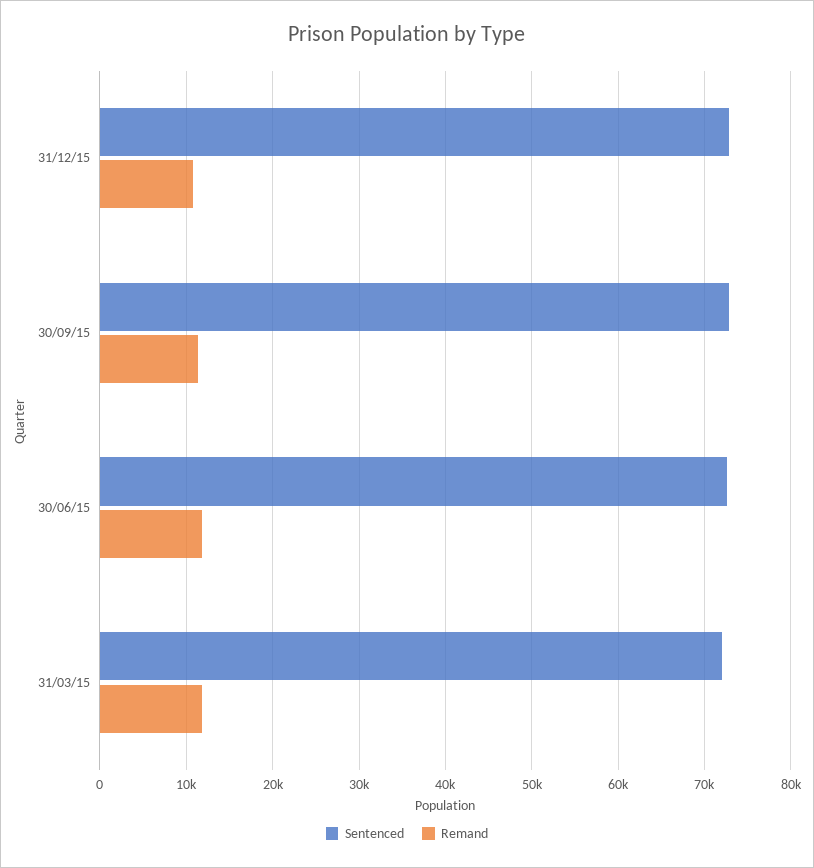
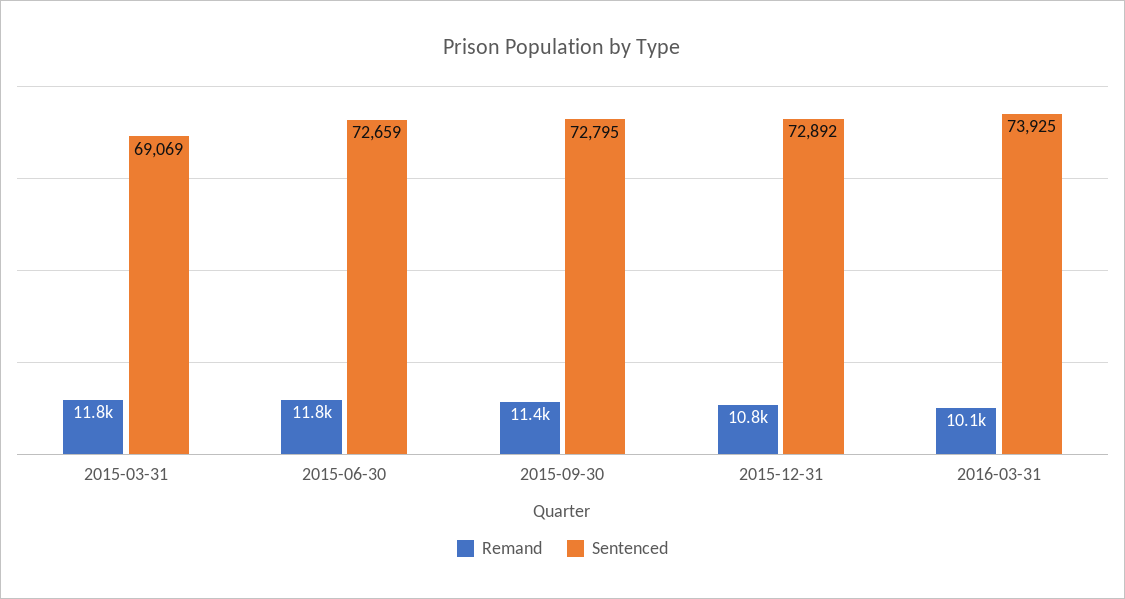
Sentenced, 31/03/15: 72000 -> 69069
Remand, 2016-03-31: none -> 10100
Sentenced, 2016-03-31: none -> 73925

